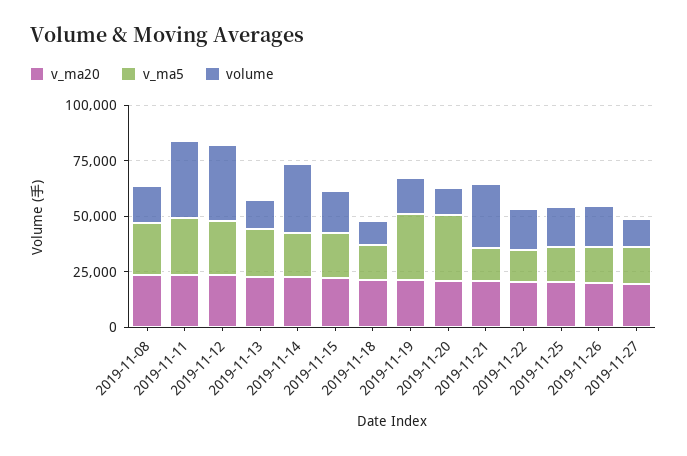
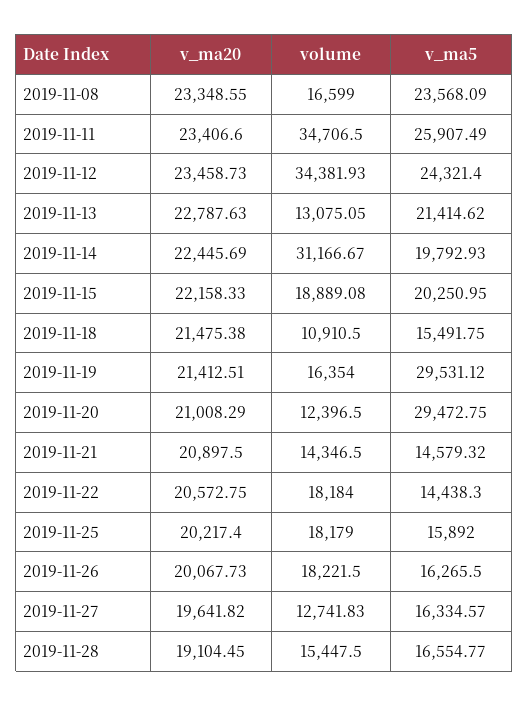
volume, 2019-11-21: 30000 -> 14346.5
v_ma20, 2019-11-28: none -> 19104.45
volume, 2019-11-28: none -> 15447.5
v_ma5, 2019-11-28: none -> 16554.77

